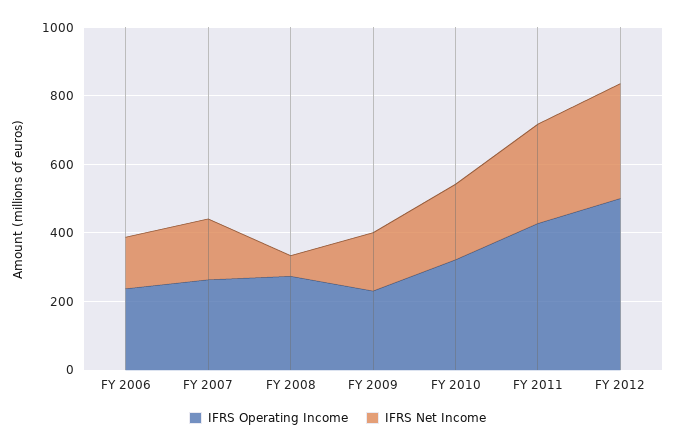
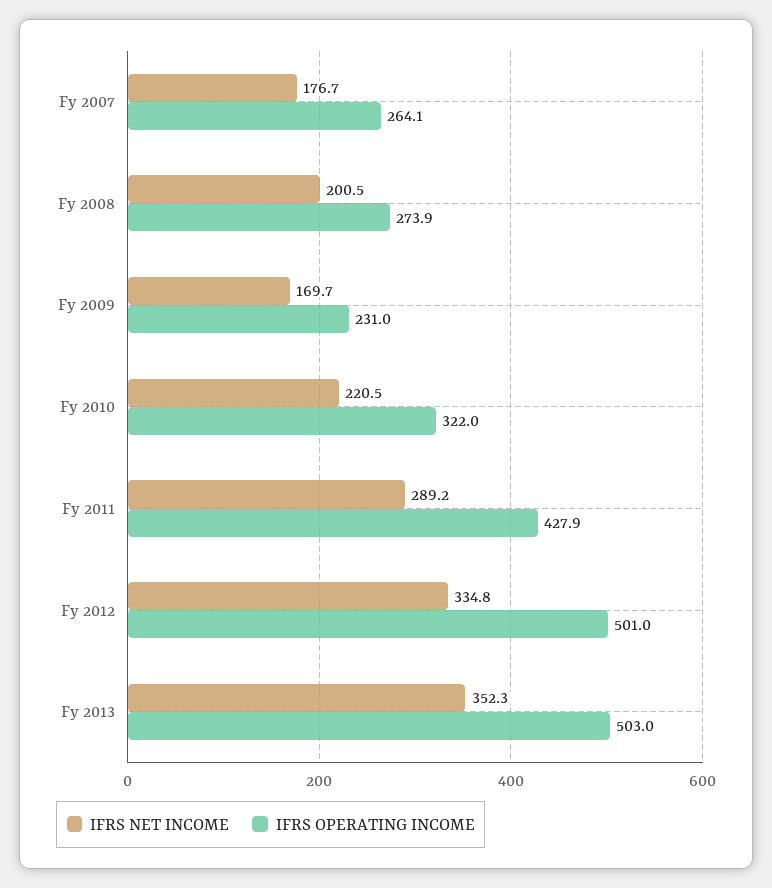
IFRS Operating Income, FY 2006: 250 -> none
IFRS Net Income, FY 2006: 150 -> none
IFRS Net Income, FY 2008: 50 -> 200.5
IFRS Net Income, Fy 2013: none -> 352.3
IFRS Operating Income, Fy 2013: none -> 503

